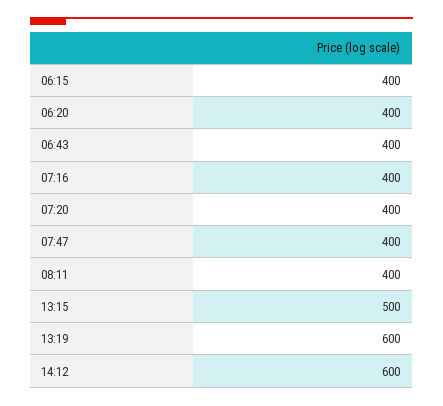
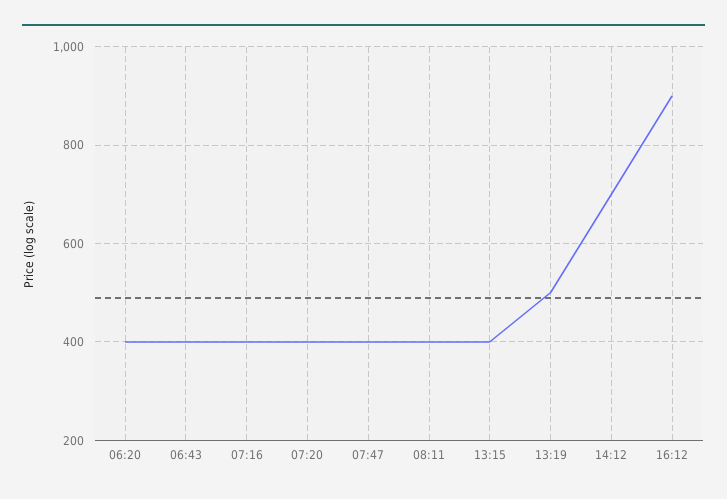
06:15: 400 -> none
13:15: 500 -> 400
13:19: 600 -> 500
14:12: 600 -> 700
16:12: none -> 900

